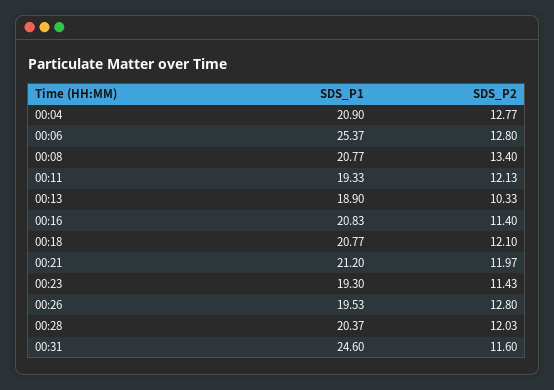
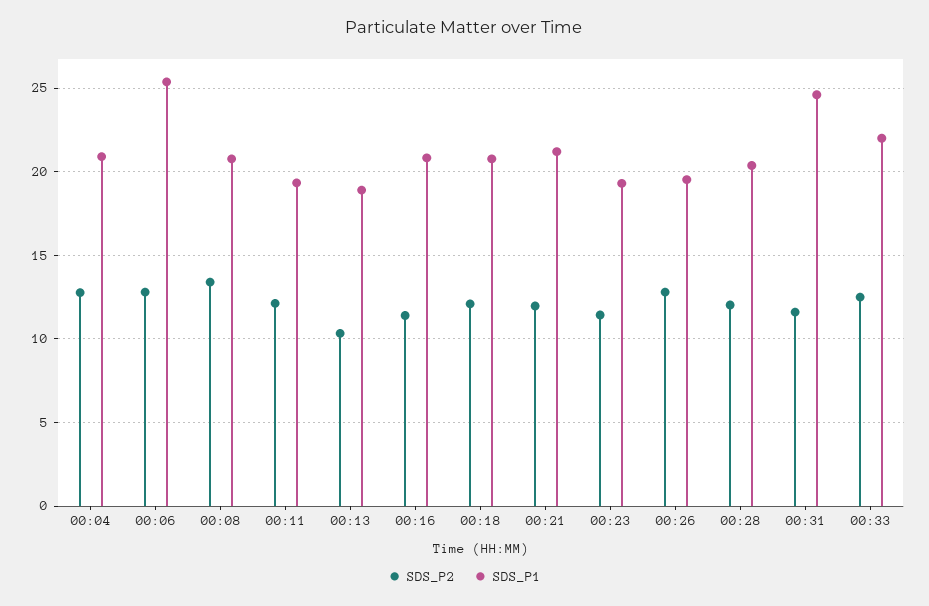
SDS_P2, 00:33: none -> 12.5
SDS_P1, 00:33: none -> 22

